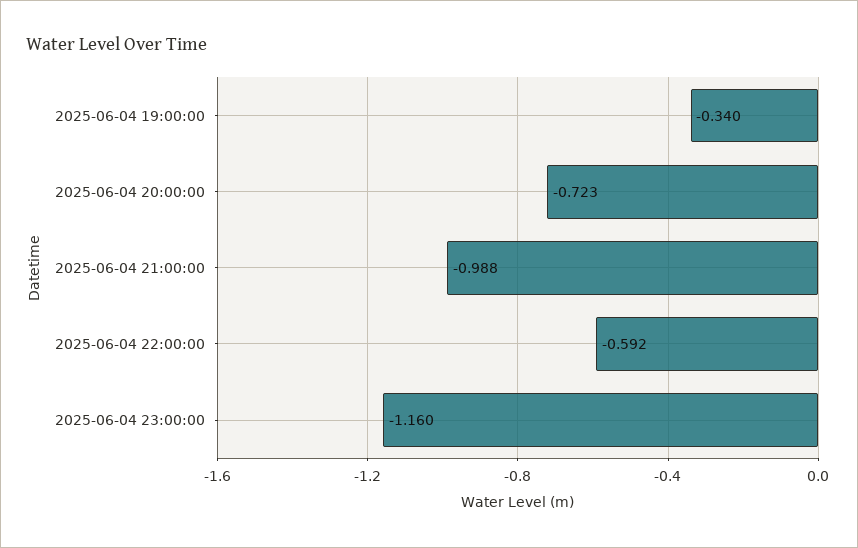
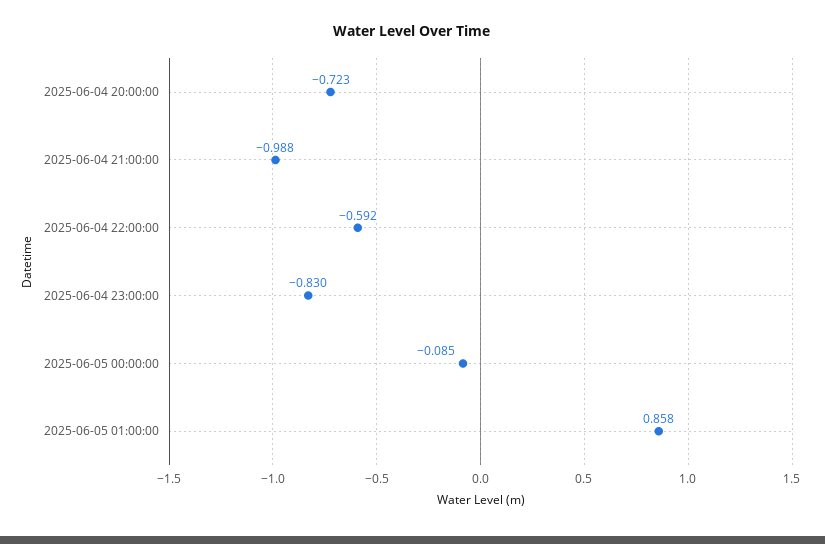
2025-06-04 19:00:00: -0.34 -> none
2025-06-04 23:00:00: -1.16 -> -0.83
2025-06-05 00:00:00: none -> -0.085
2025-06-05 01:00:00: none -> 0.858

